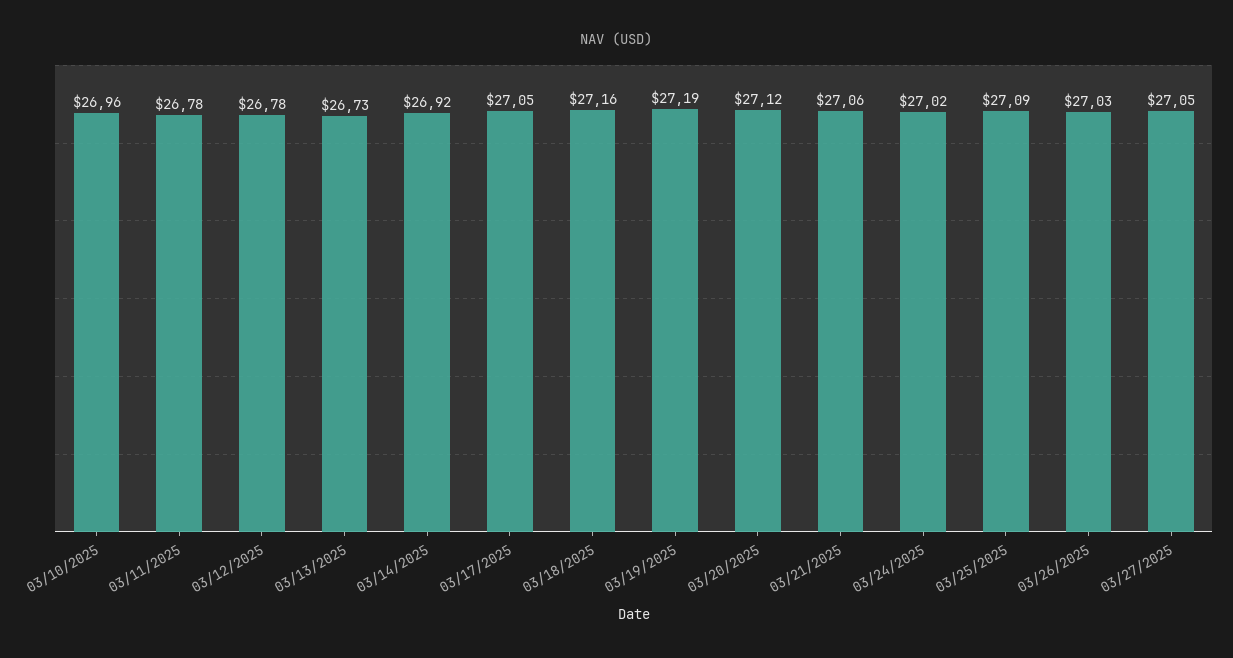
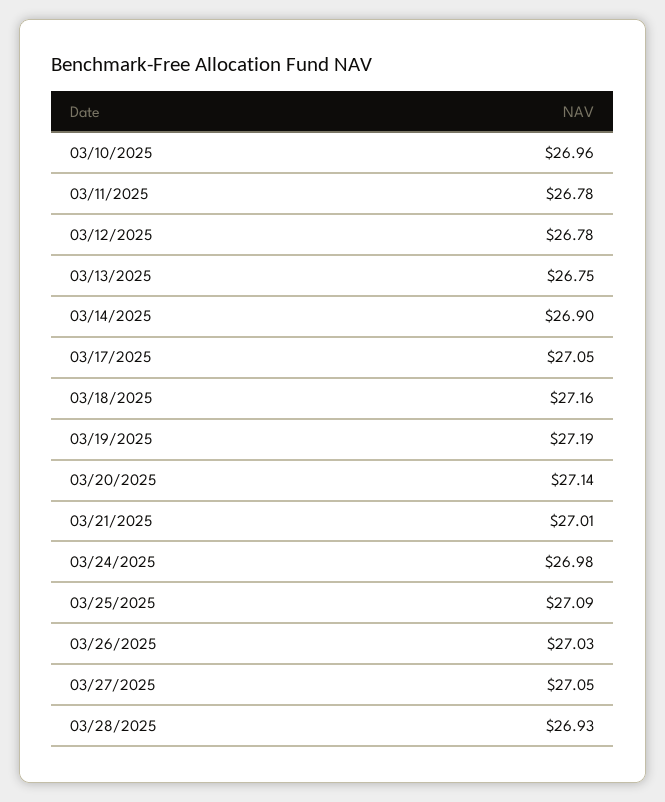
03/13/2025: 26.73 -> 26.75
03/14/2025: 26.92 -> 26.9
03/20/2025: 27.12 -> 27.14
03/21/2025: 27.06 -> 27.01
03/24/2025: 27.02 -> 26.98
03/28/2025: none -> 26.93

